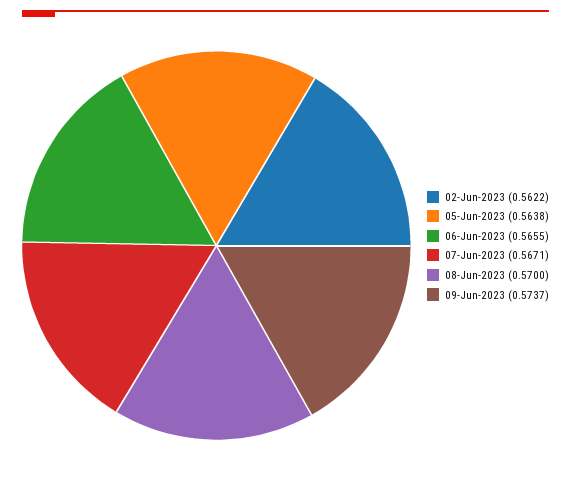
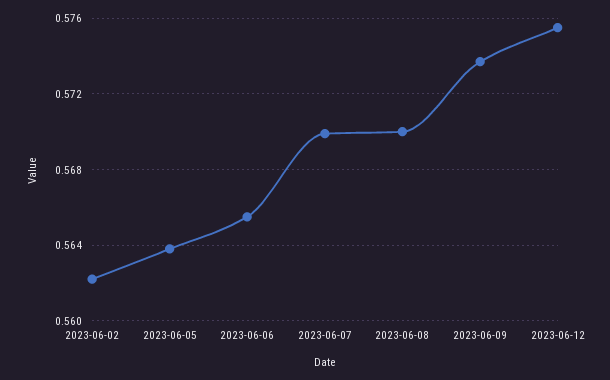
07-Jun-2023: 0.5671 -> 0.57
2023-06-12: none -> 0.5755

